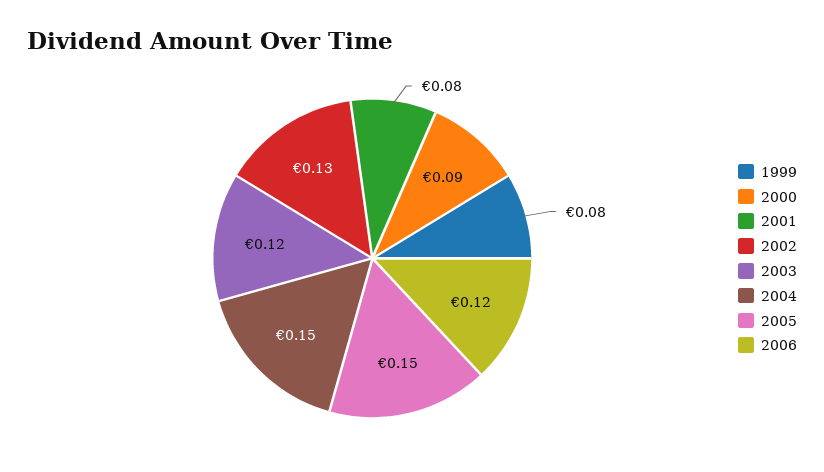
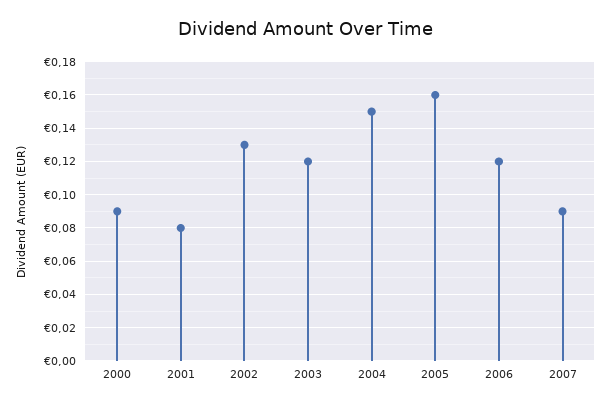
1999: 0.08 -> none
2005: 0.15 -> 0.16
2007: none -> 0.09

